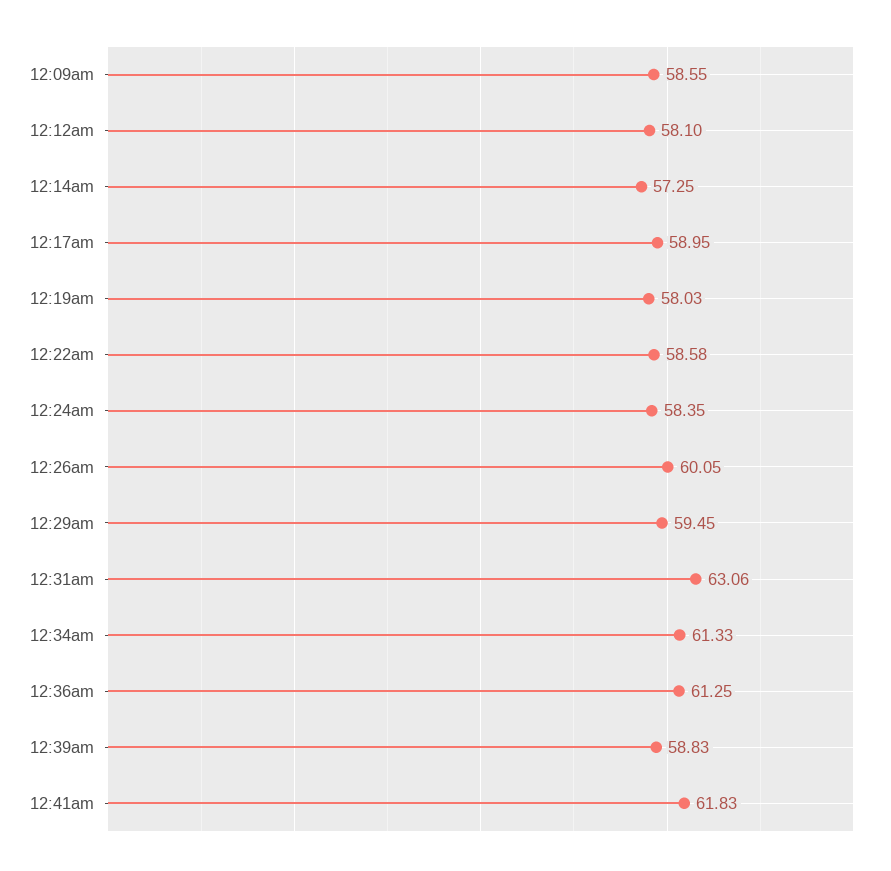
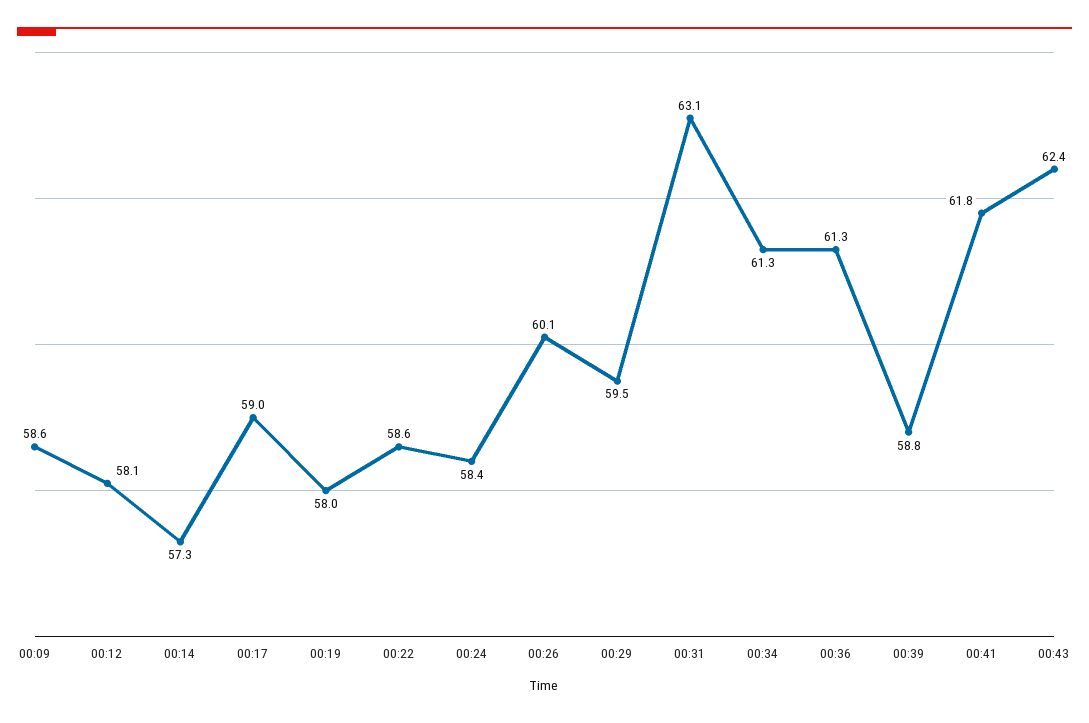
00:43: none -> 62.4

